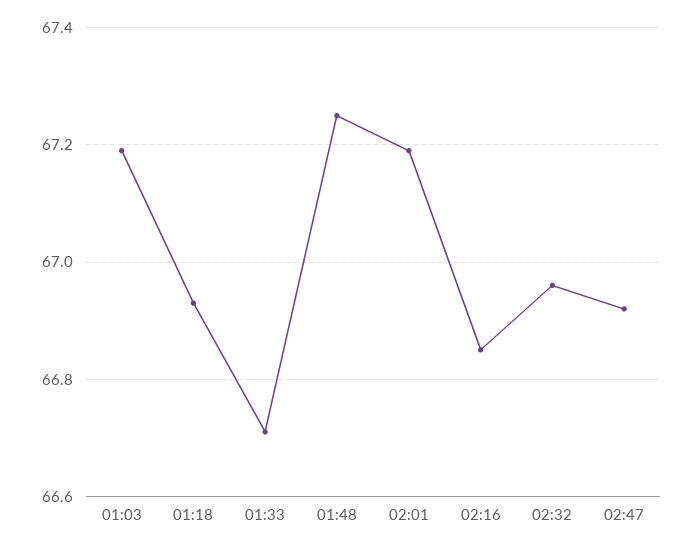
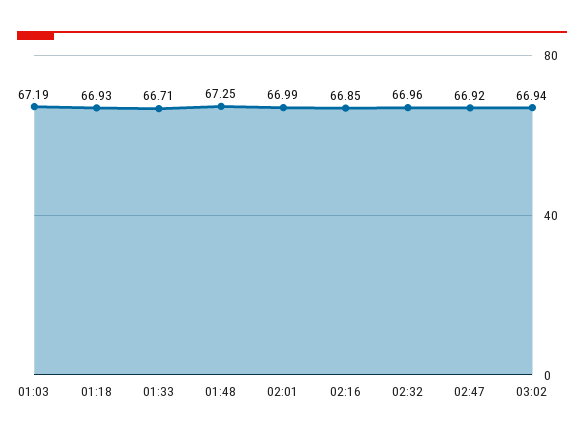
02:01: 67.2 -> 66.99
03:02: none -> 66.94

